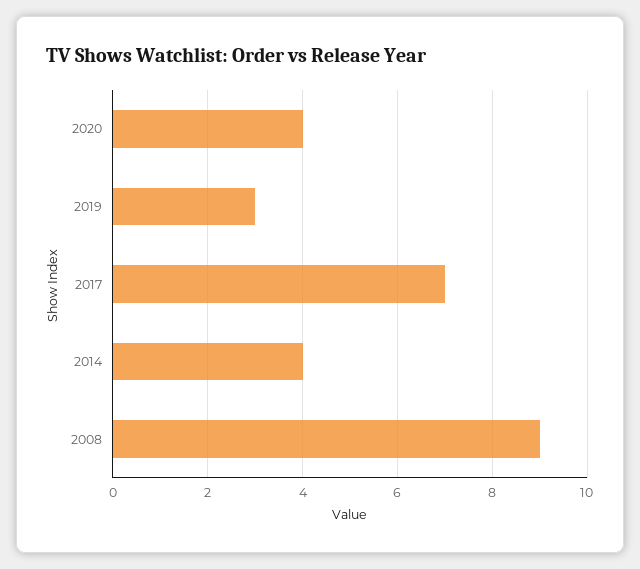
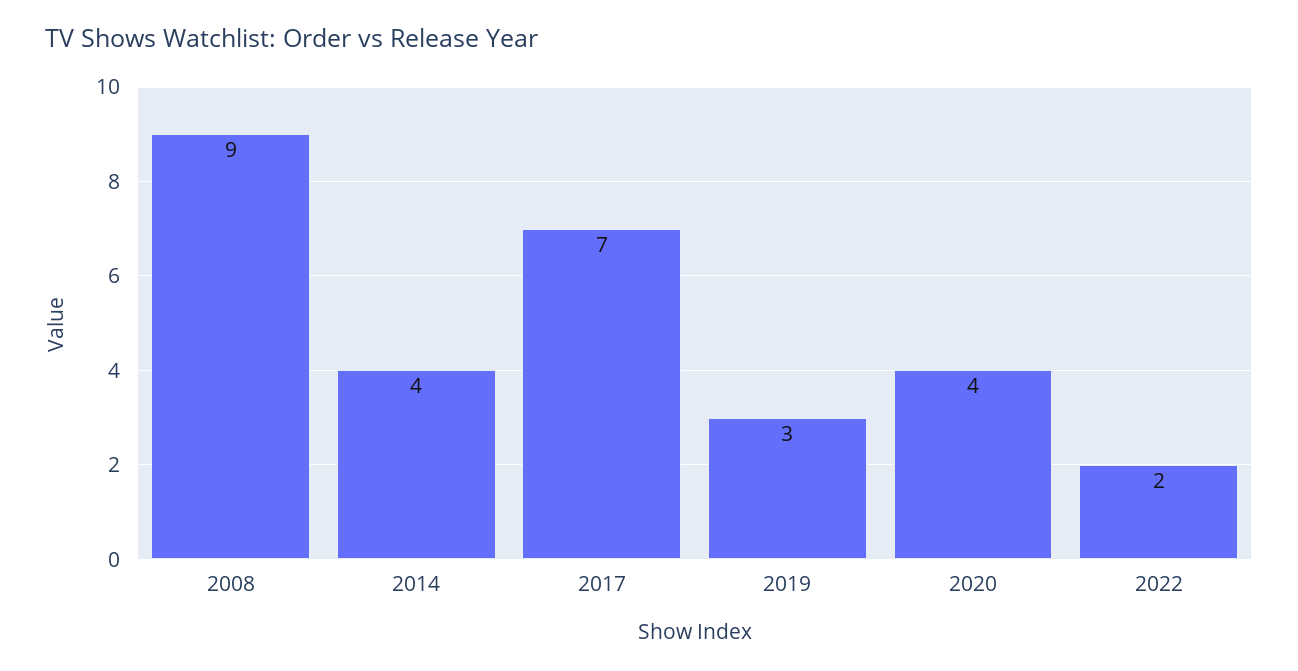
2022: none -> 2

